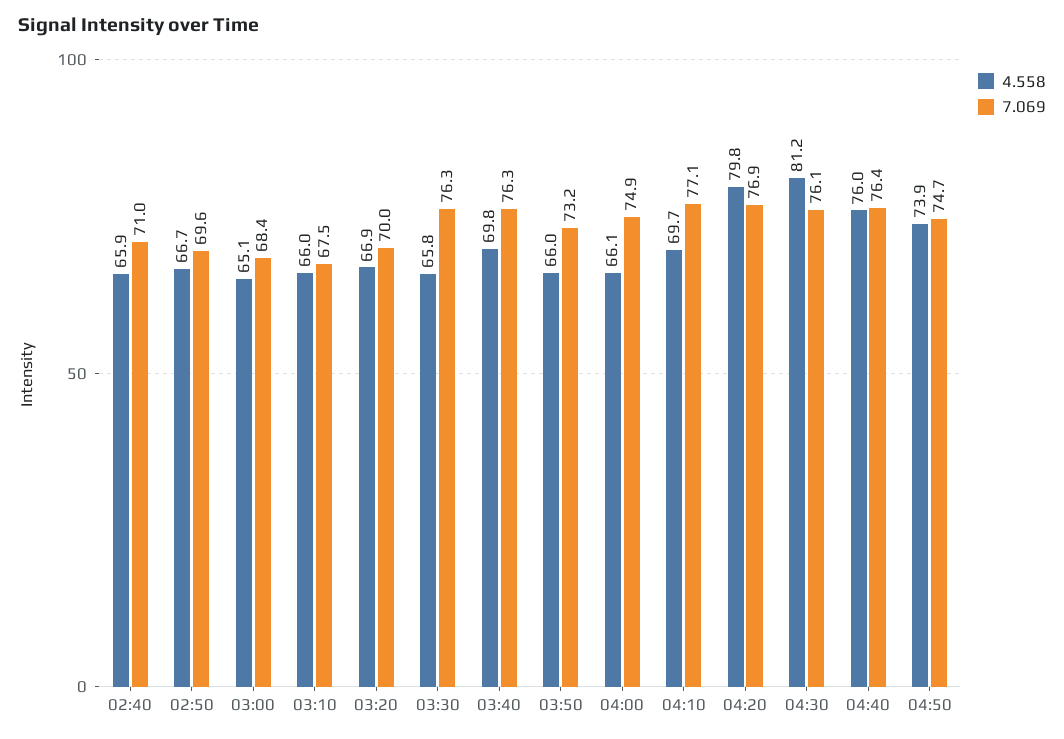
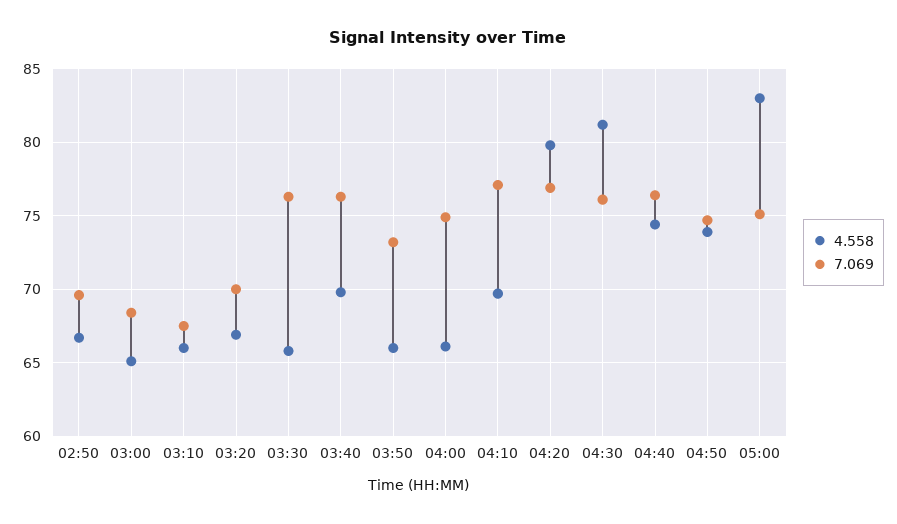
4.558, 02:40: 65.9 -> none
7.069, 02:40: 71 -> none
4.558, 04:40: 76 -> 74.5
4.558, 05:00: none -> 83
7.069, 05:00: none -> 75

